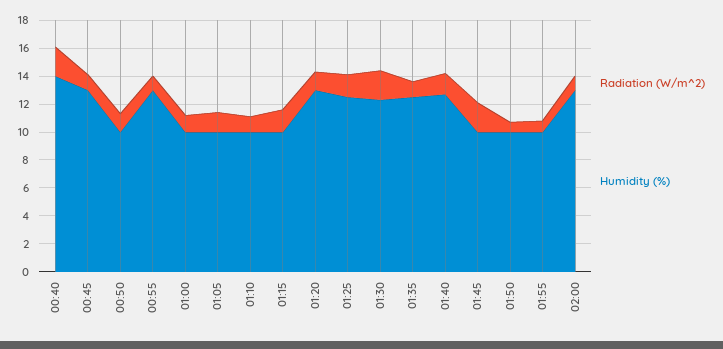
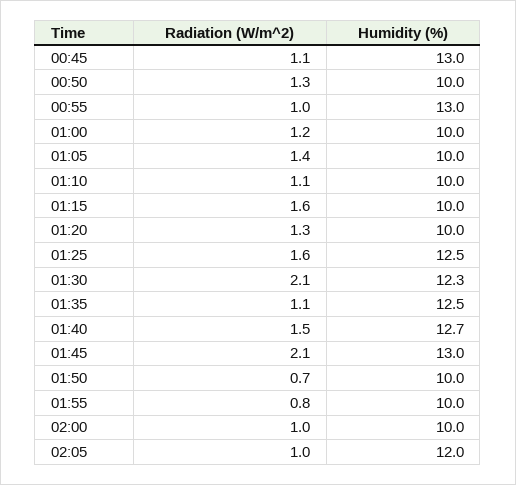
Radiation (W/m^2), 00:40: 2 -> none
Humidity (%), 00:40: 14 -> none
Humidity (%), 01:20: 13 -> 10
Humidity (%), 01:45: 10 -> 13
Humidity (%), 02:00: 13 -> 10
Radiation (W/m^2), 02:05: none -> 1
Humidity (%), 02:05: none -> 12

